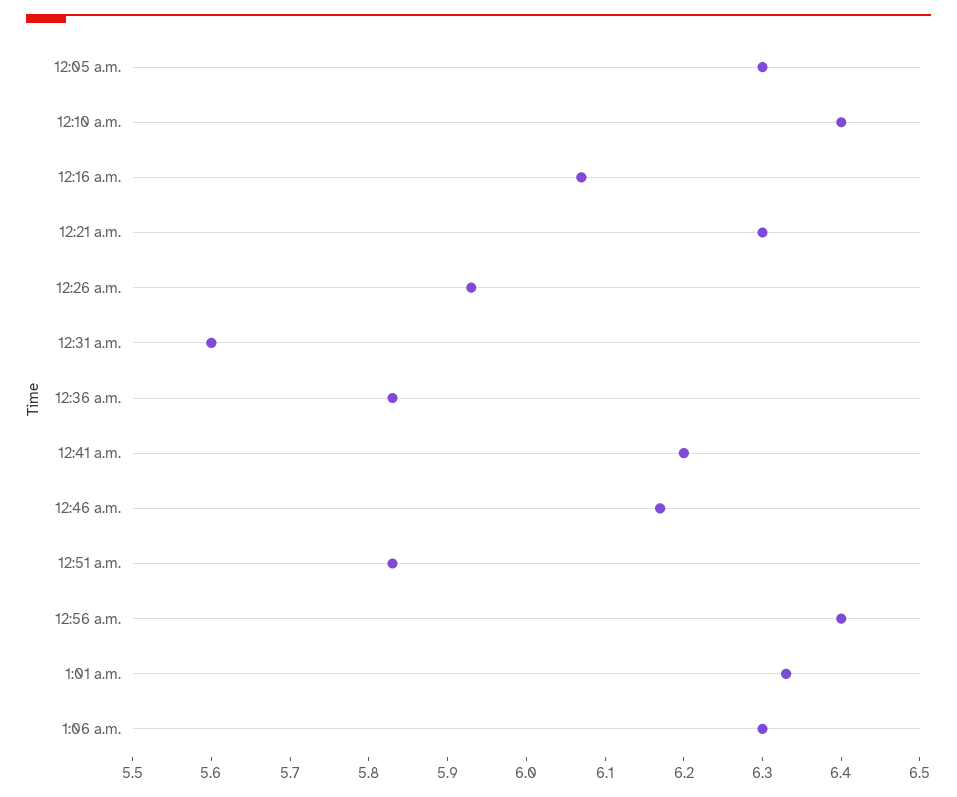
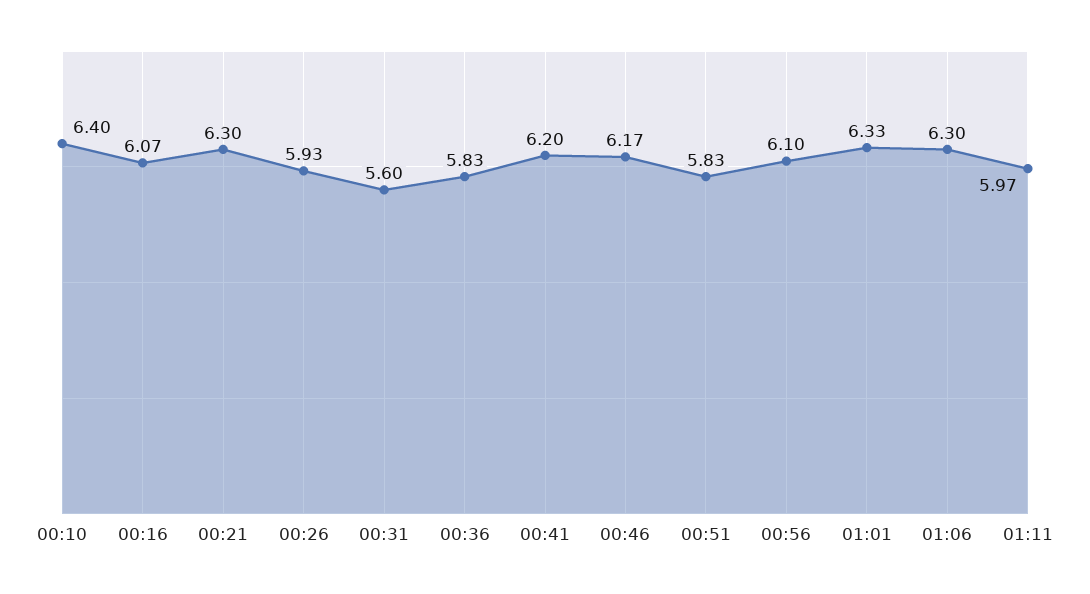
12:05 a.m.: 6.3 -> none
12:56 a.m.: 6.4 -> 6.1
01:11: none -> 5.97

